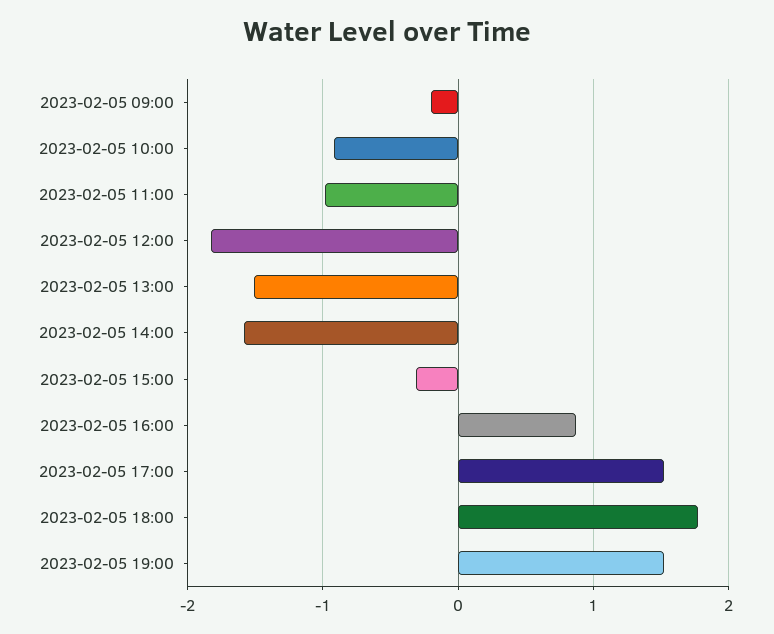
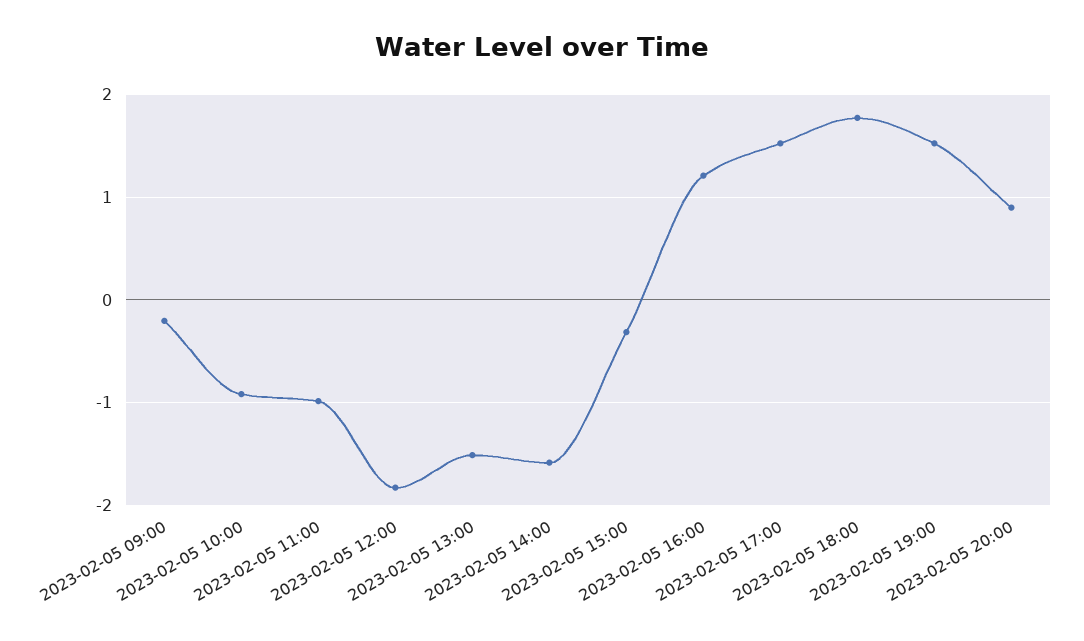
2023-02-05 16:00: 0.9 -> 1.2
2023-02-05 20:00: none -> 0.9

